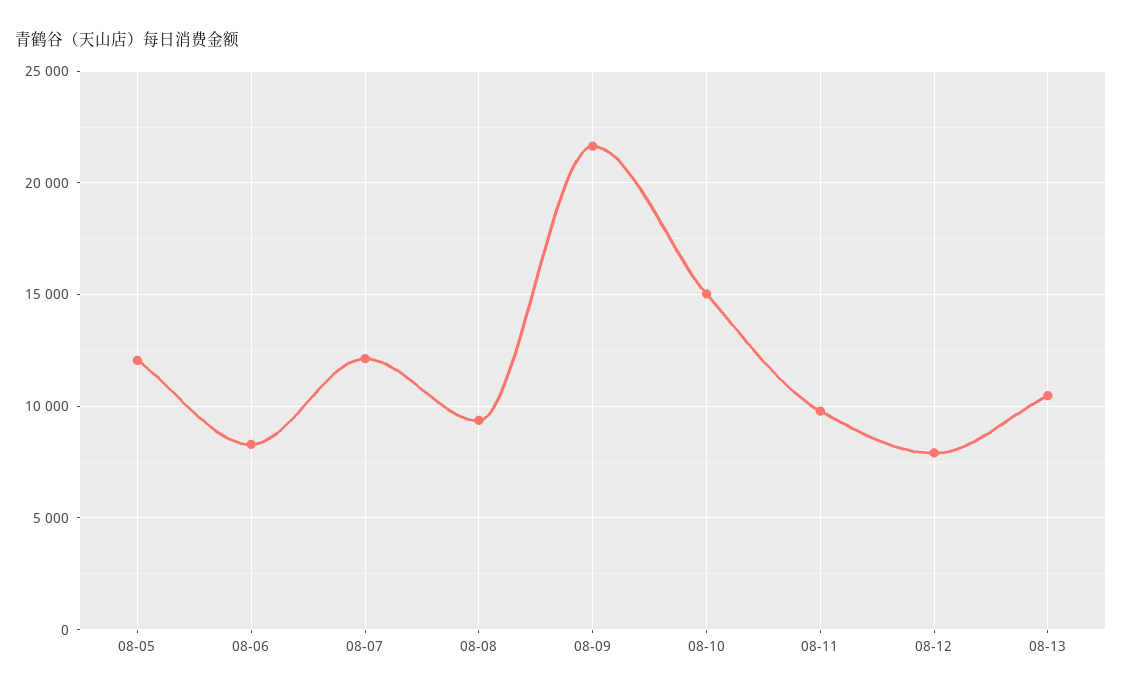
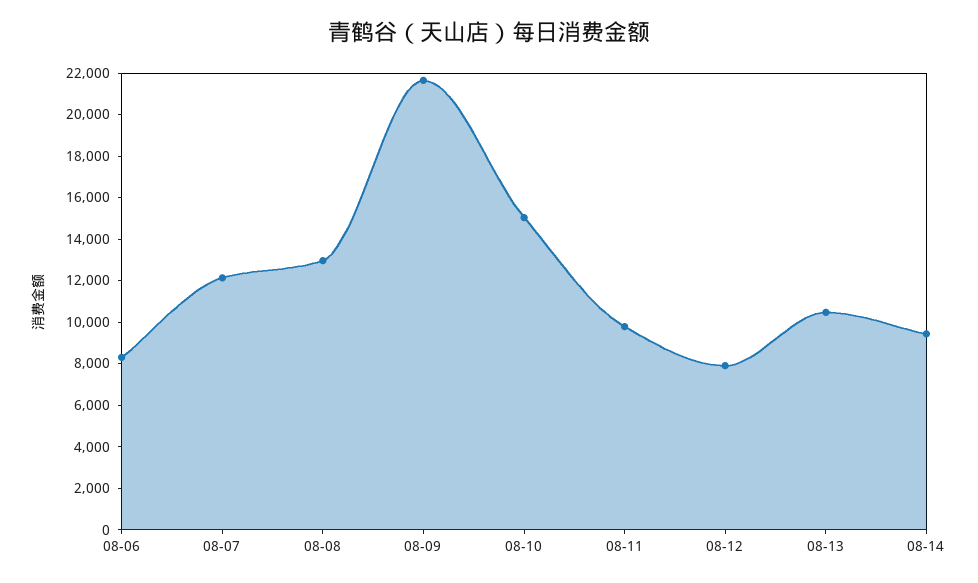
08-05: 12000 -> none
08-08: 9500 -> 13000
08-14: none -> 9500

